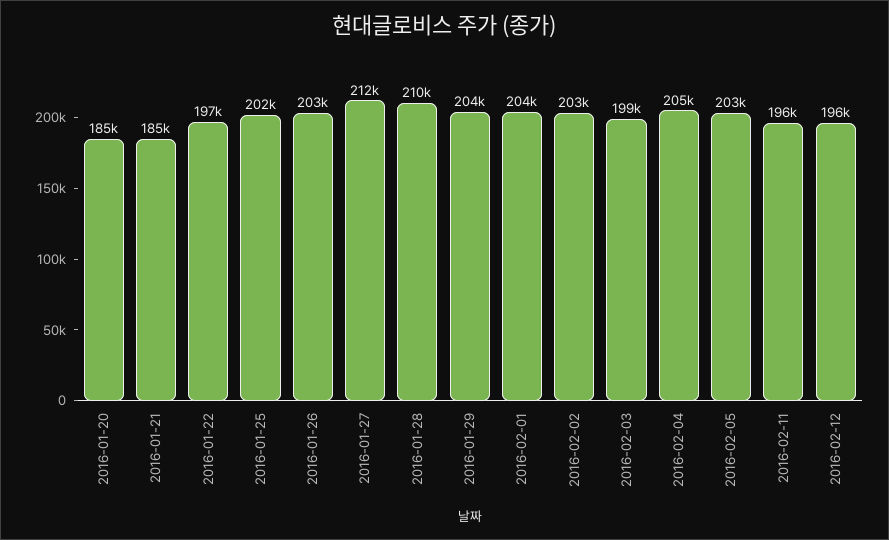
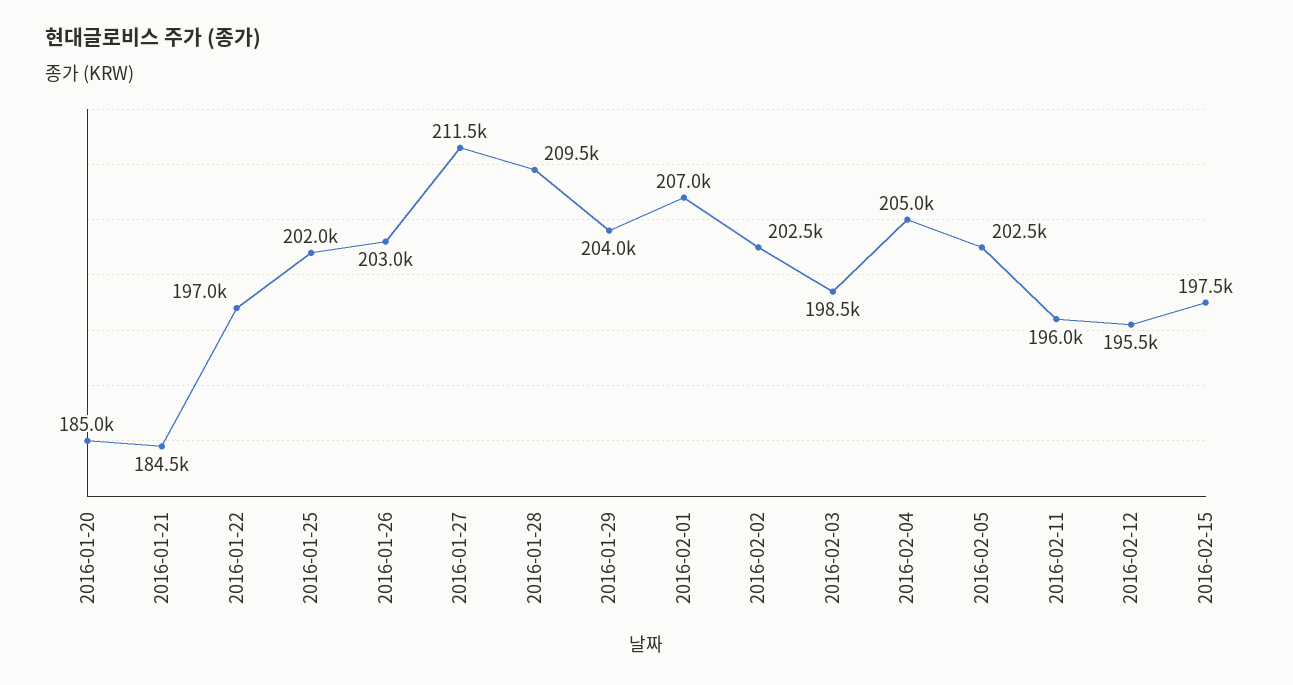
2016-02-01: 204000 -> 207000
2016-02-15: none -> 197500

